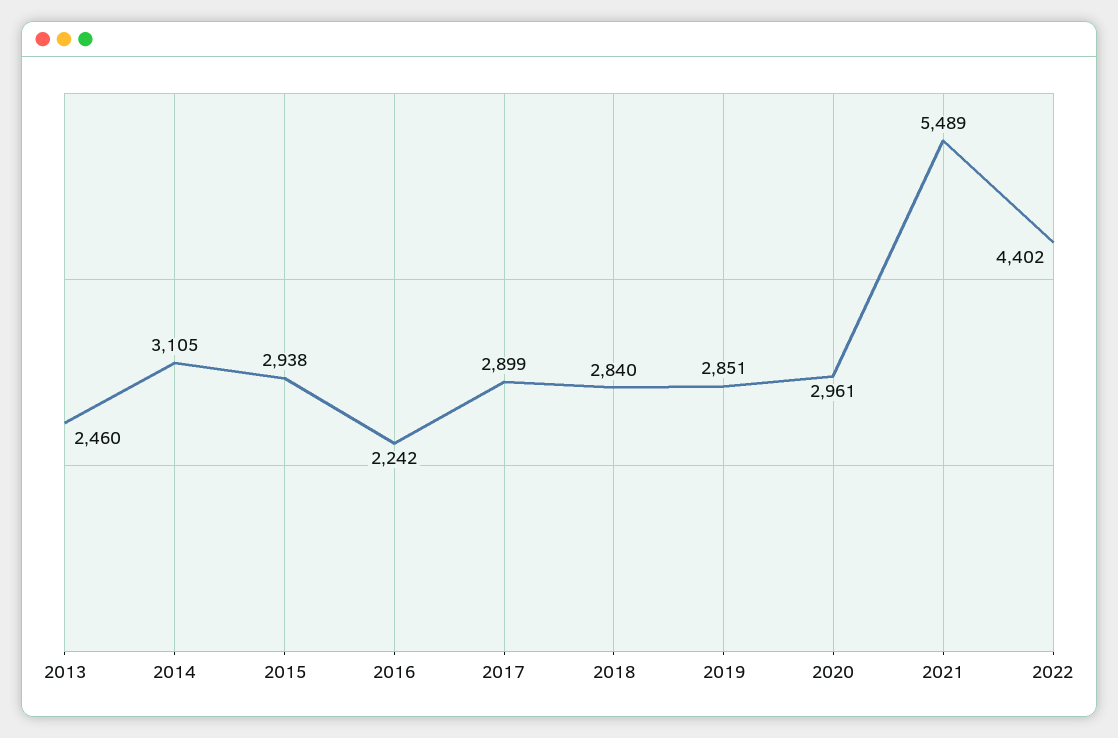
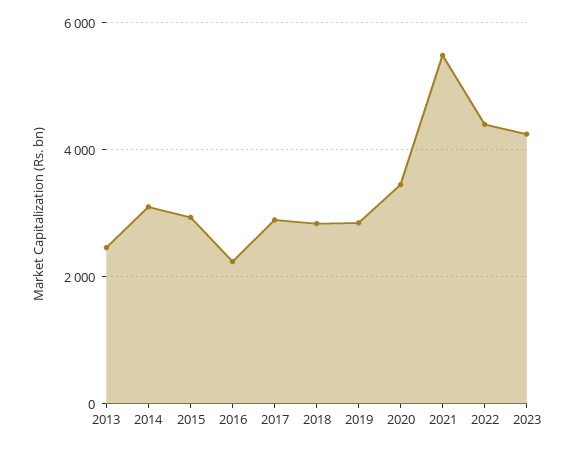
2020: 2961 -> 3400
2023: none -> 4200

